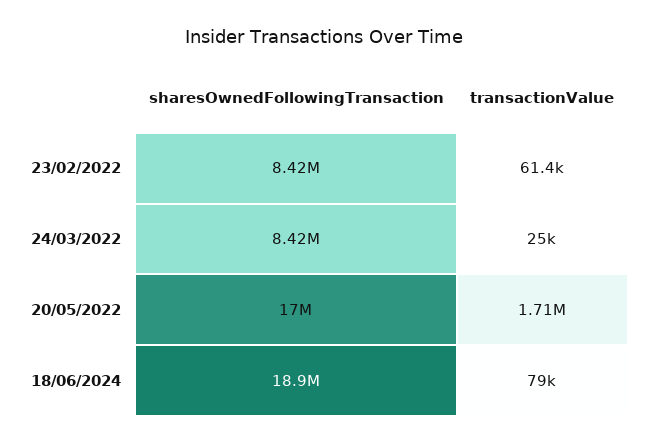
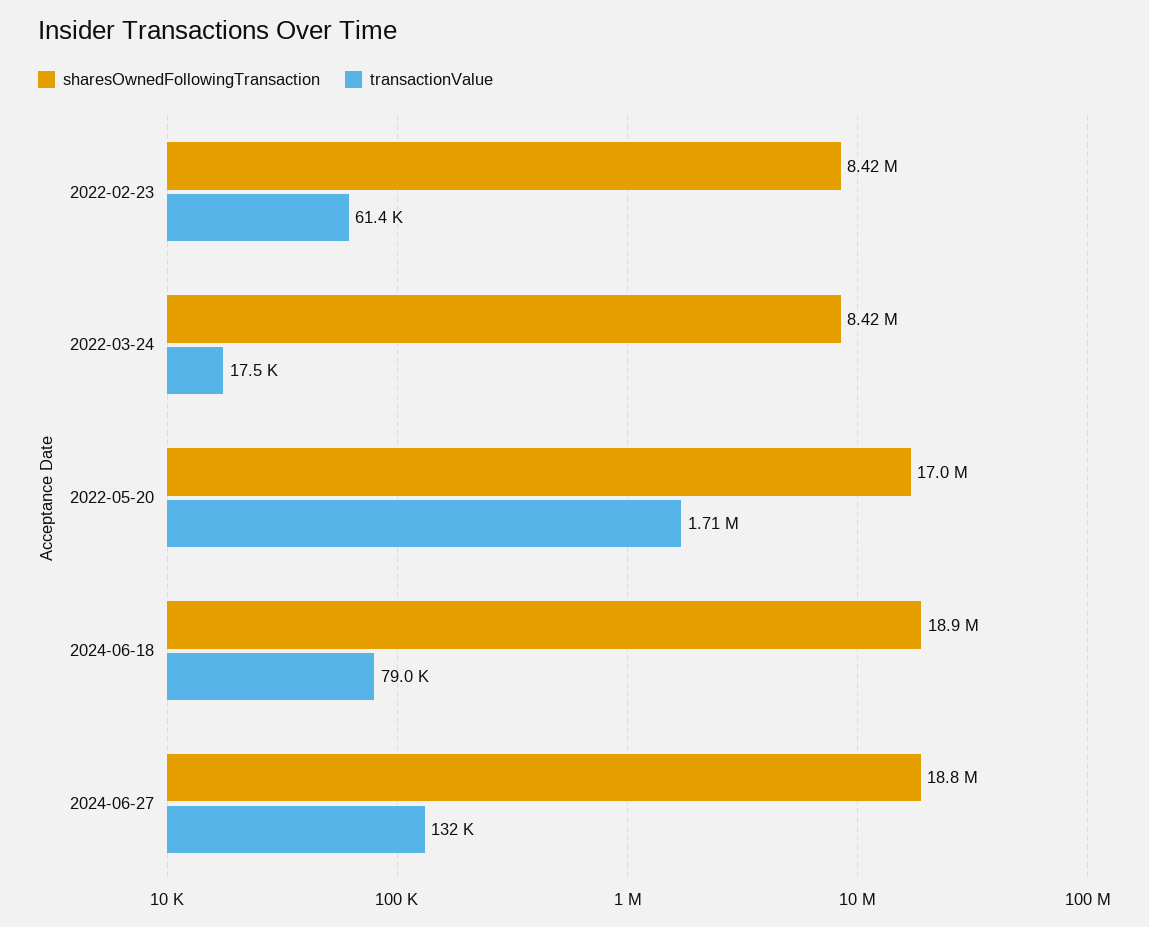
transactionValue, 24/03/2022: 25000 -> 17500
sharesOwnedFollowingTransaction, 2024-06-27: none -> 18800000
transactionValue, 2024-06-27: none -> 132000

